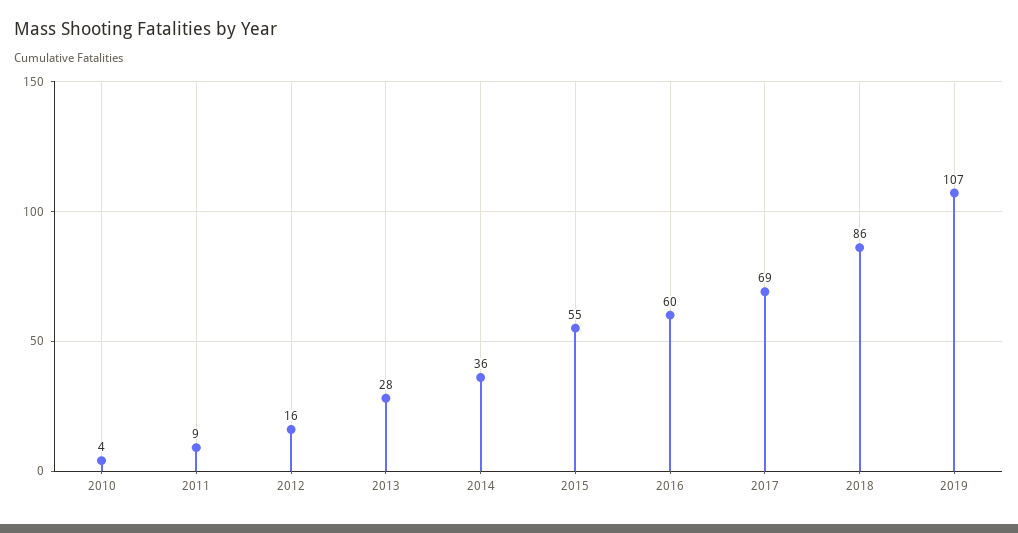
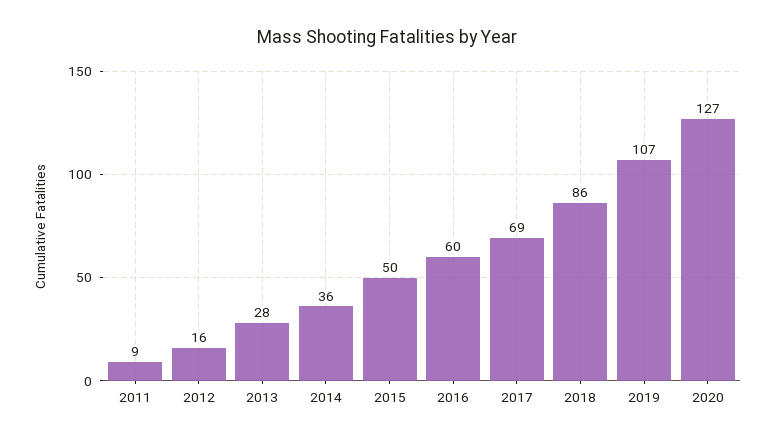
2010: 4 -> none
2015: 55 -> 50
2020: none -> 127

